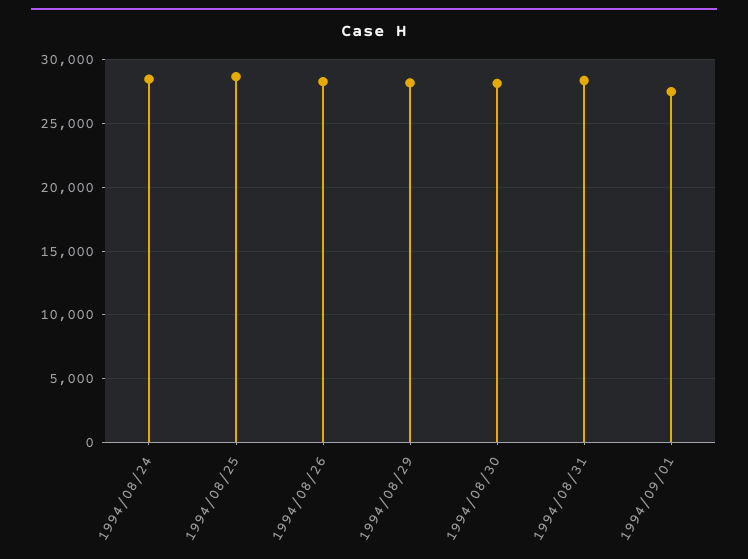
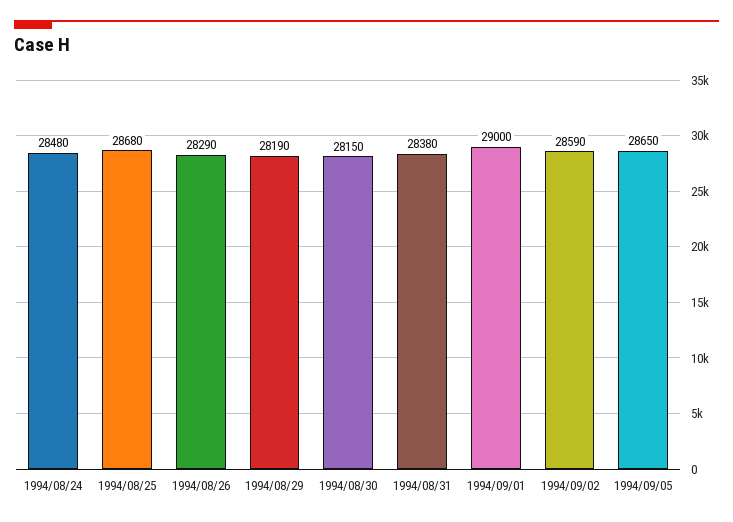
1994/09/01: 27500 -> 29000
1994/09/02: none -> 28590
1994/09/05: none -> 28650

